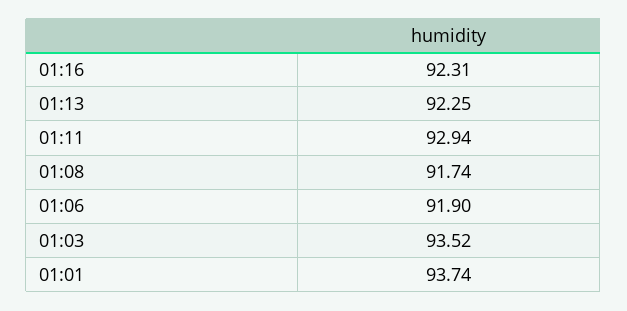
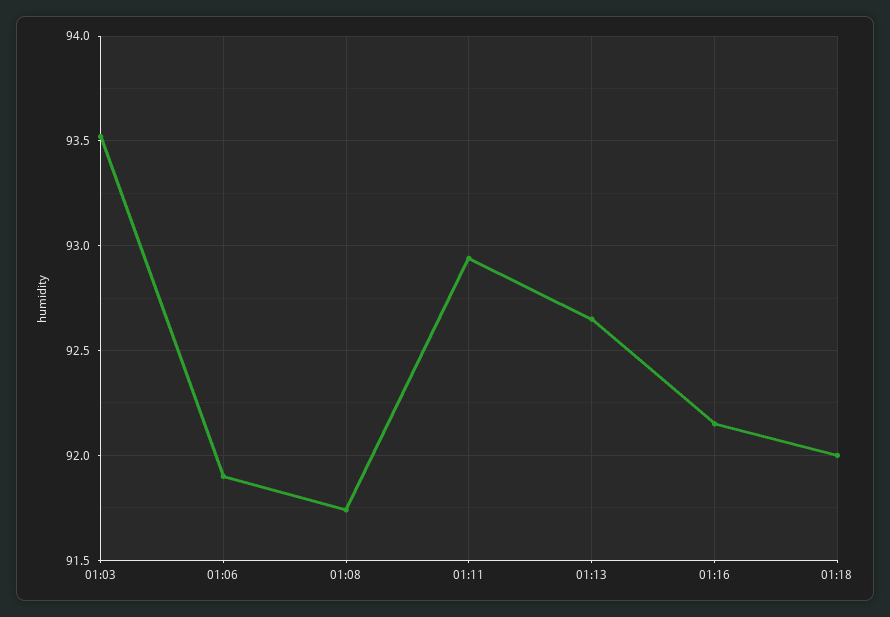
01:16: 92.31 -> 92.15
01:13: 92.25 -> 92.65
01:01: 93.74 -> none
01:18: none -> 92

